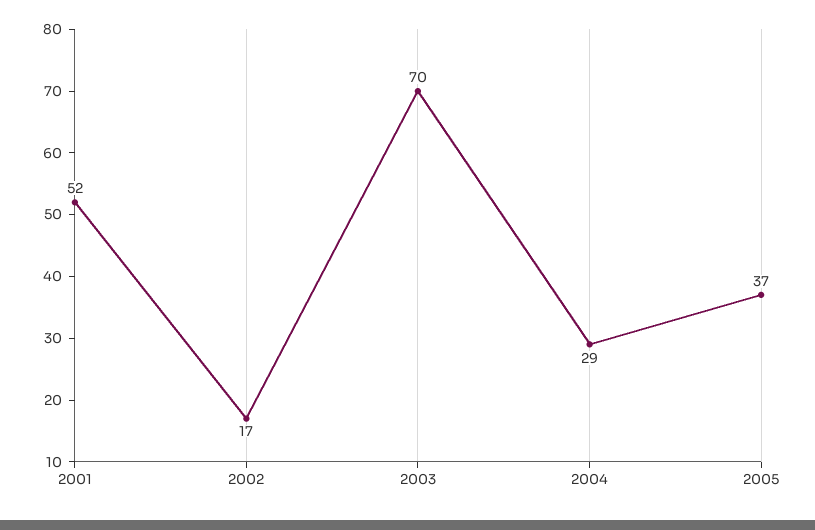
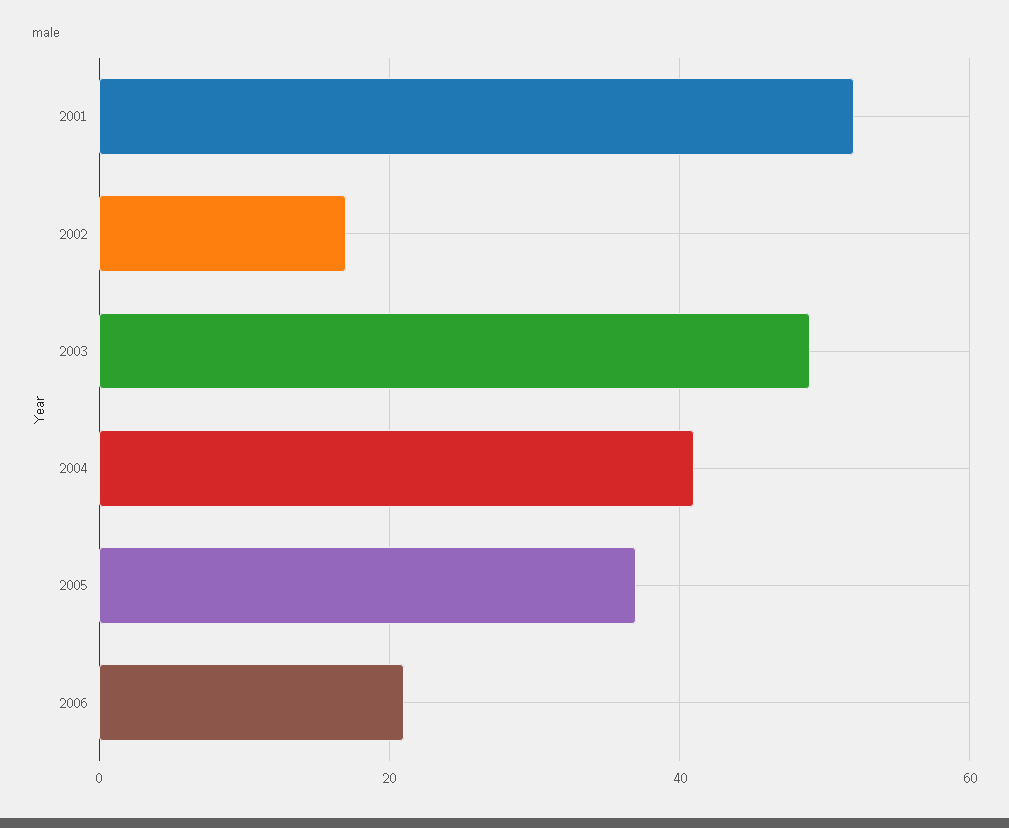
2003: 70 -> 50
2004: 29 -> 40
2006: none -> 20

